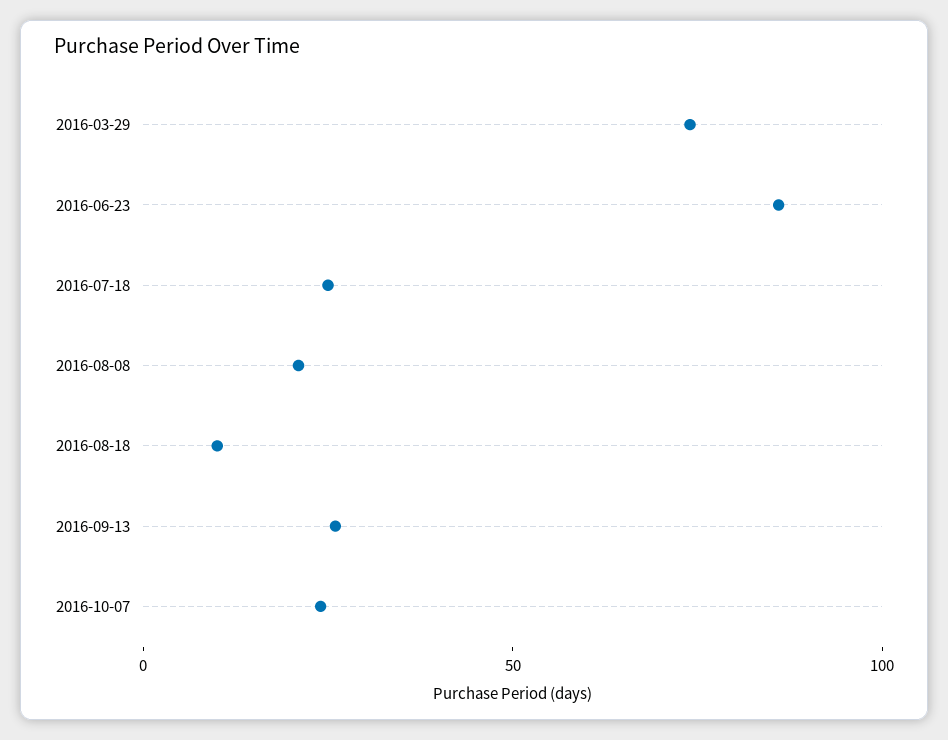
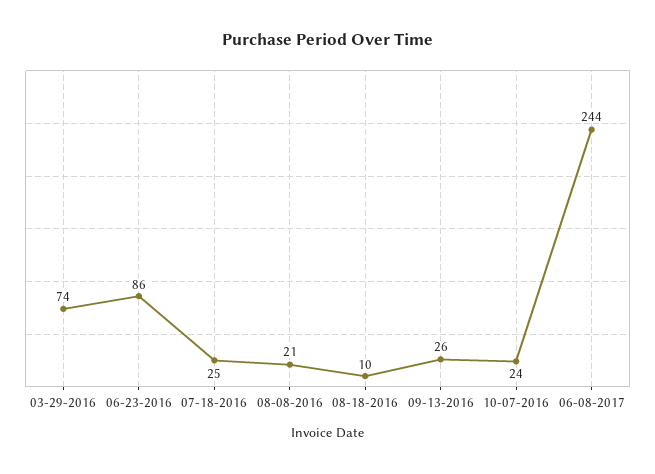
06-08-2017: none -> 244

